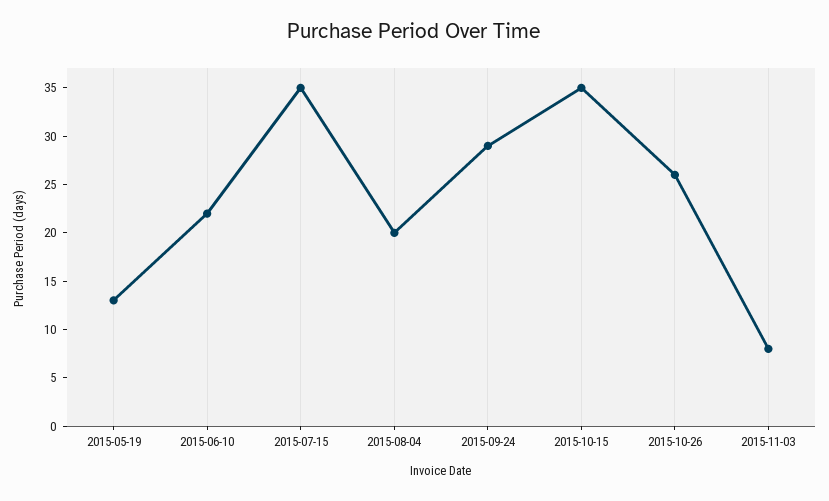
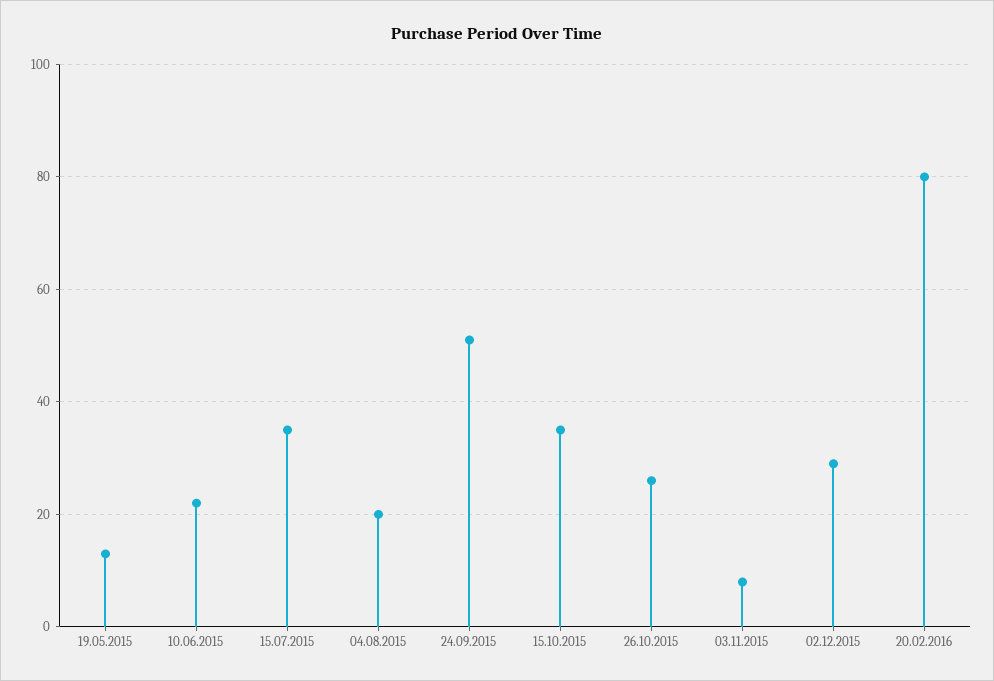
2015-09-24: 29 -> 50
02.12.2015: none -> 30
20.02.2016: none -> 80

